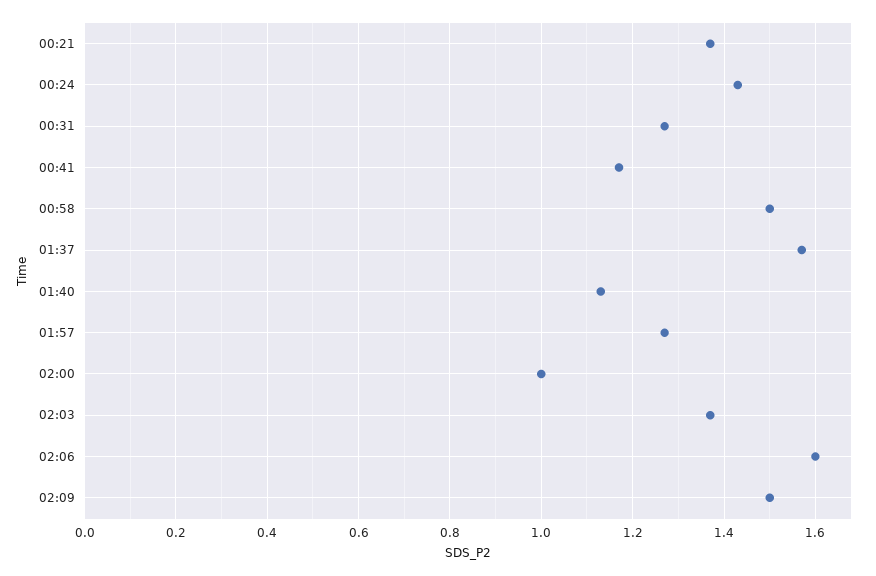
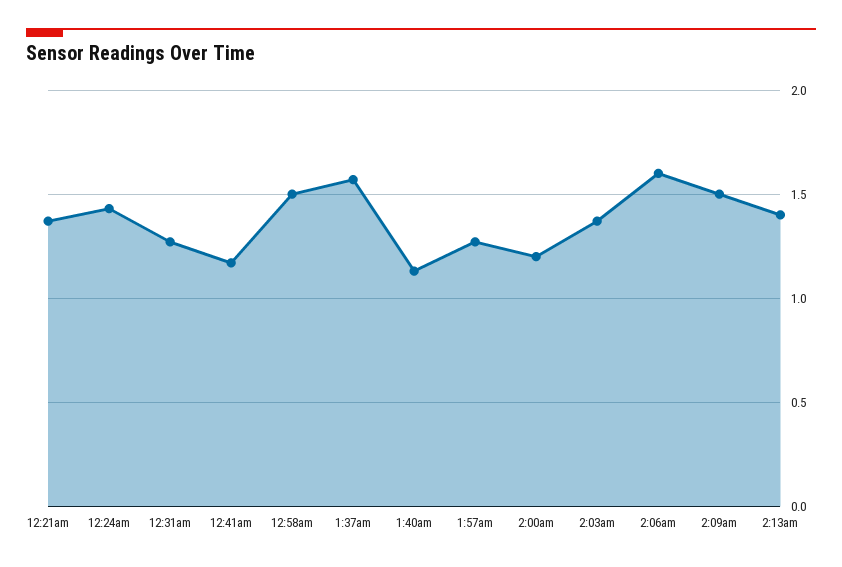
02:00: 1 -> 1.2
2:13am: none -> 1.4

